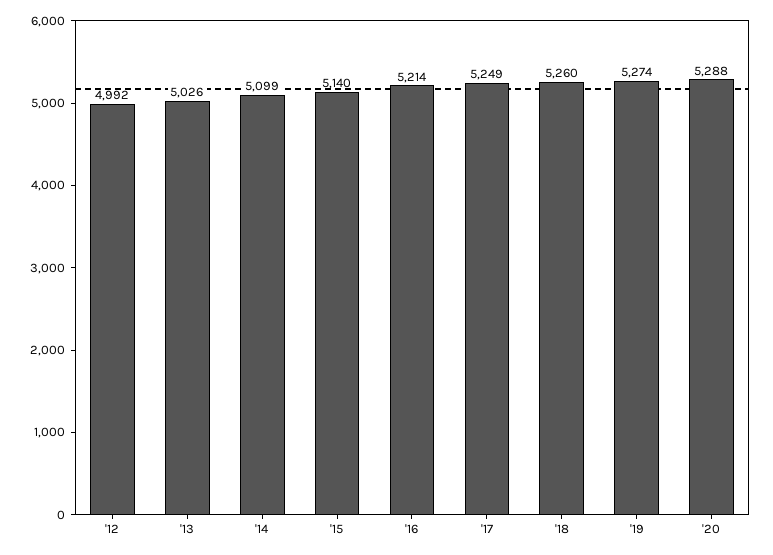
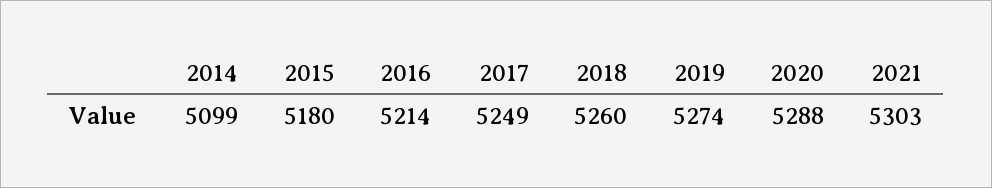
'12: 4992 -> none
'13: 5026 -> none
'15: 5140 -> 5180
2021: none -> 5303

